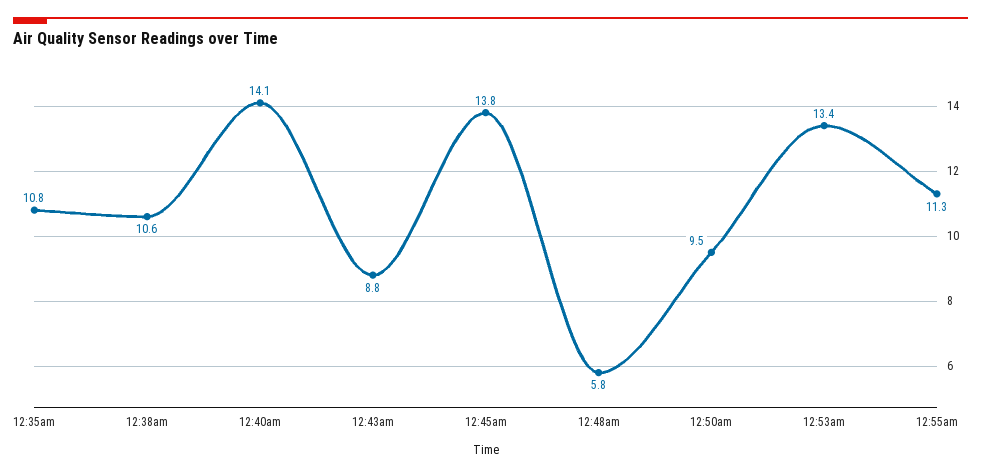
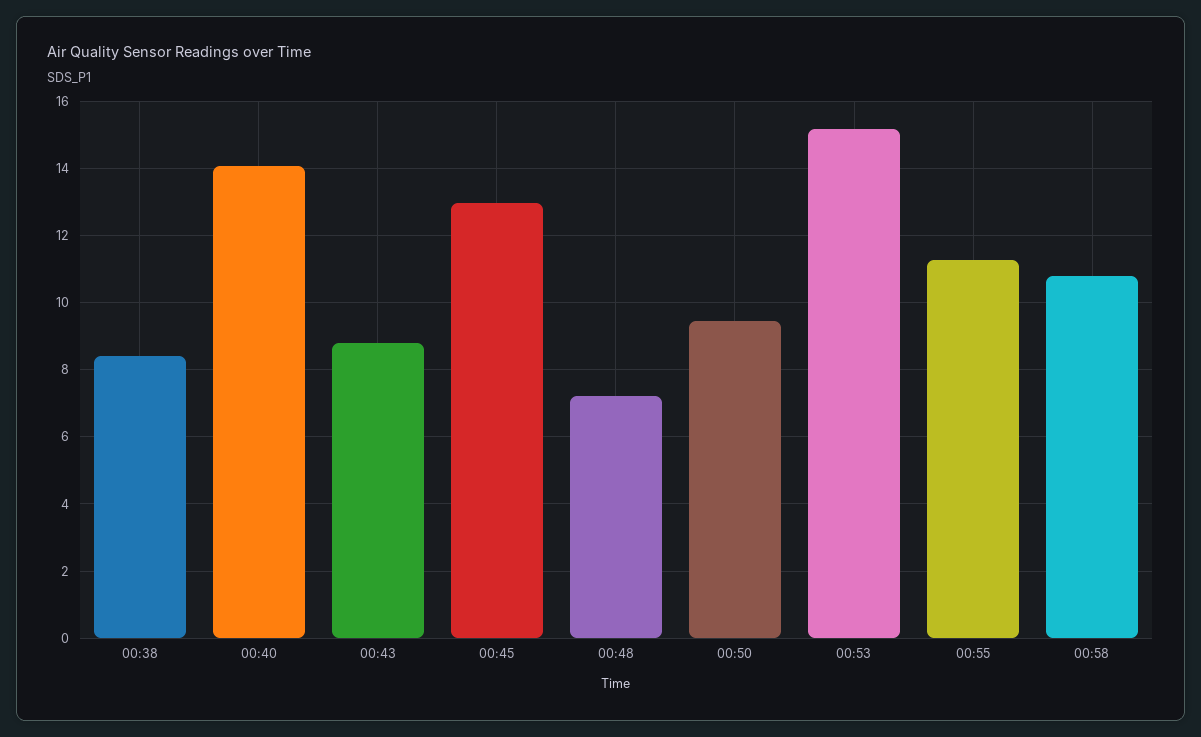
12:35am: 10.8 -> none
12:38am: 10.6 -> 8.4
12:45am: 13.8 -> 13
12:48am: 5.8 -> 7.2
12:53am: 13.4 -> 15.2
00:58: none -> 10.8

